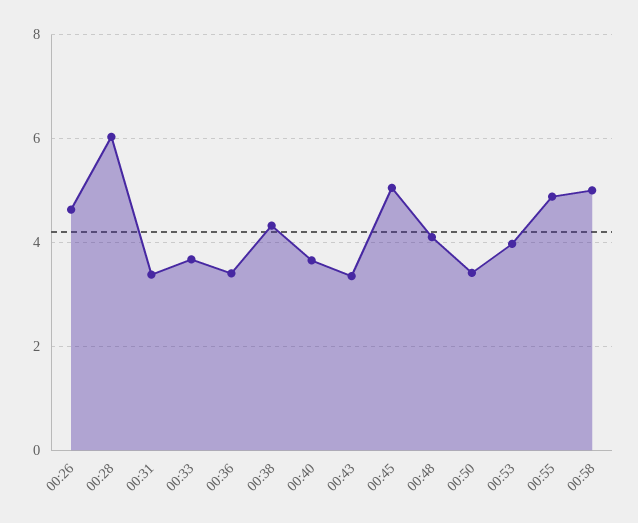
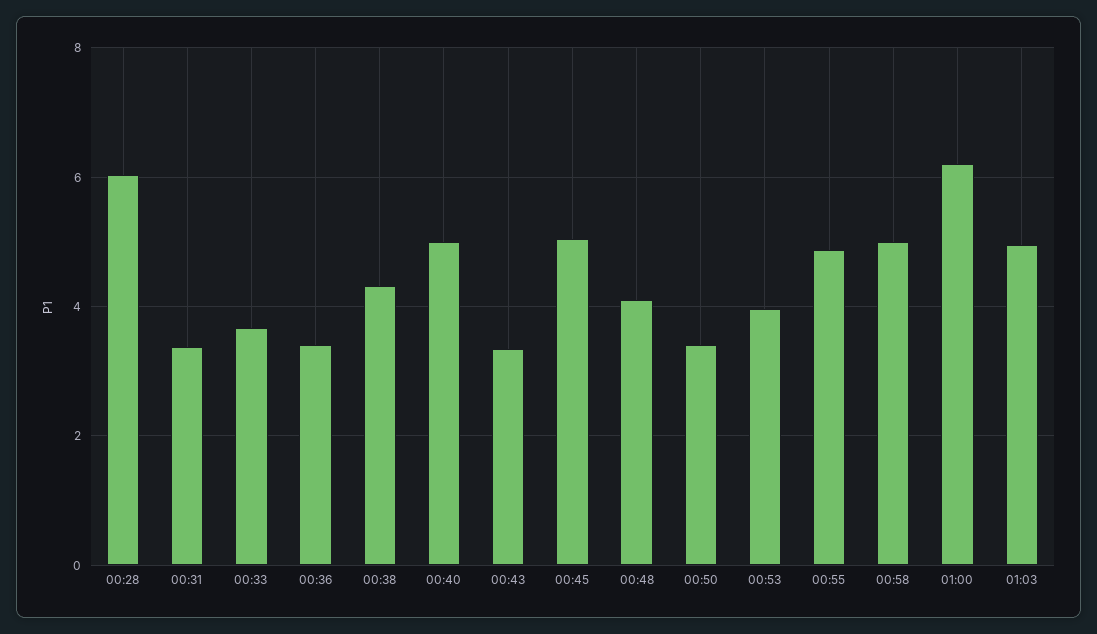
00:26: 4.6 -> none
00:40: 3.6 -> 5
01:00: none -> 6.2
01:03: none -> 5

